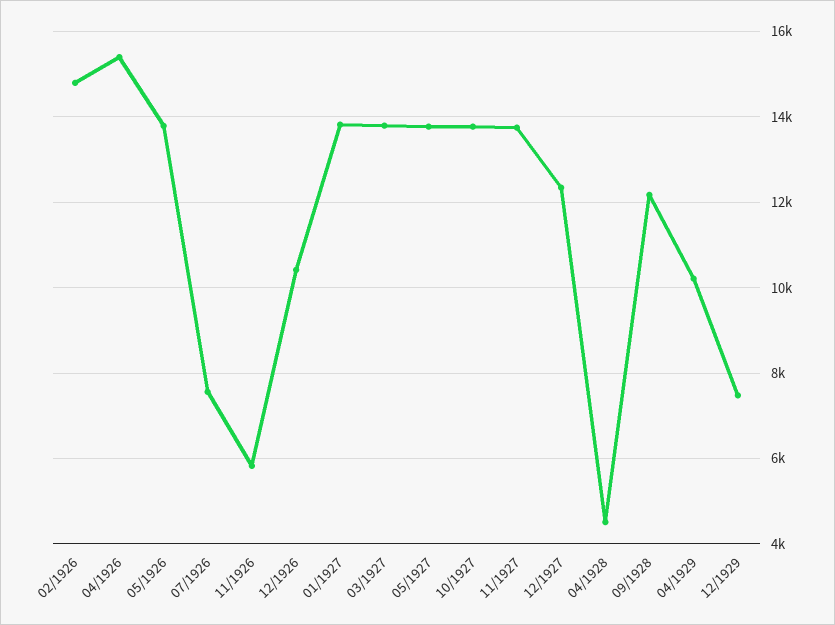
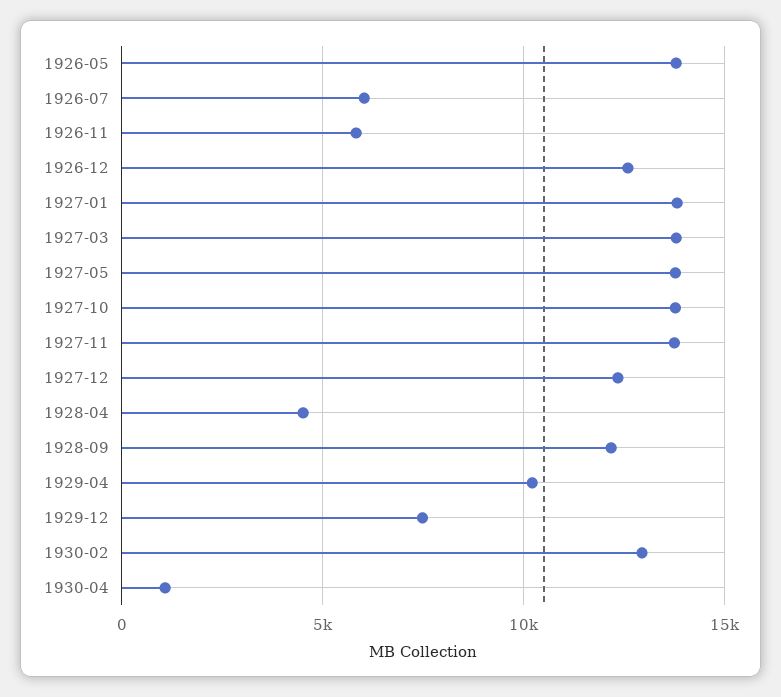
02/1926: 14800 -> none
04/1926: 15400 -> none
07/1926: 7600 -> 6000
12/1926: 10400 -> 12500
1930-02: none -> 13000
1930-04: none -> 1000

